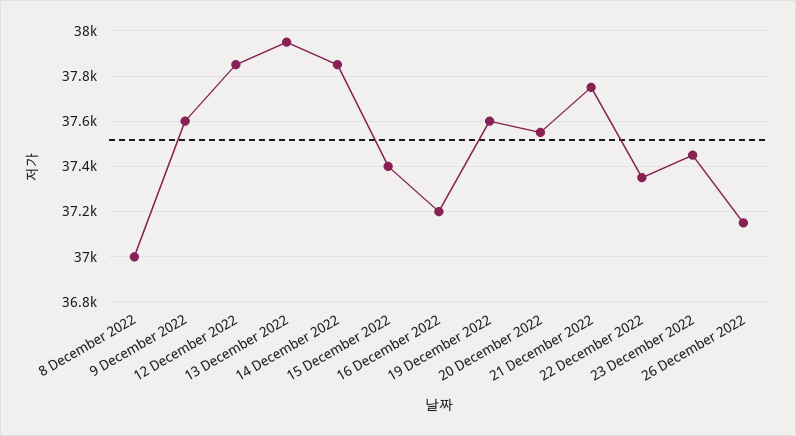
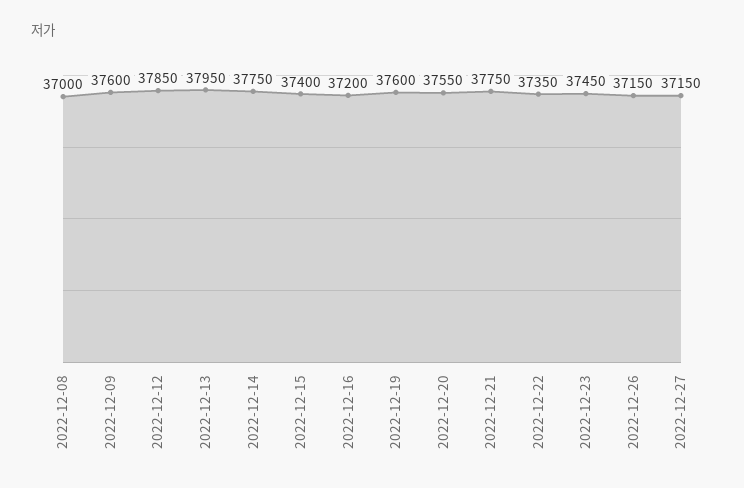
14 December 2022: 37850 -> 37750
2022-12-27: none -> 37150

